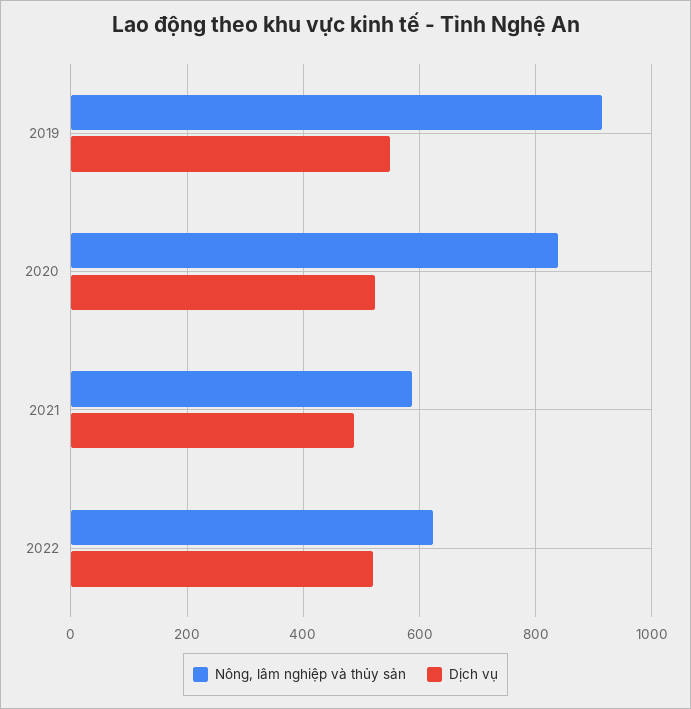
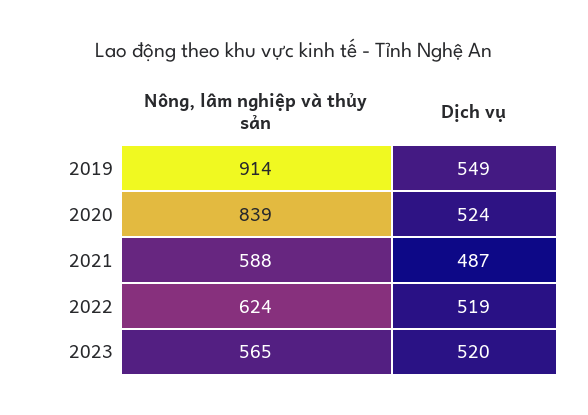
Nông, lâm nghiệp và thủy sản, 2023: none -> 565
Dịch vụ, 2023: none -> 520

